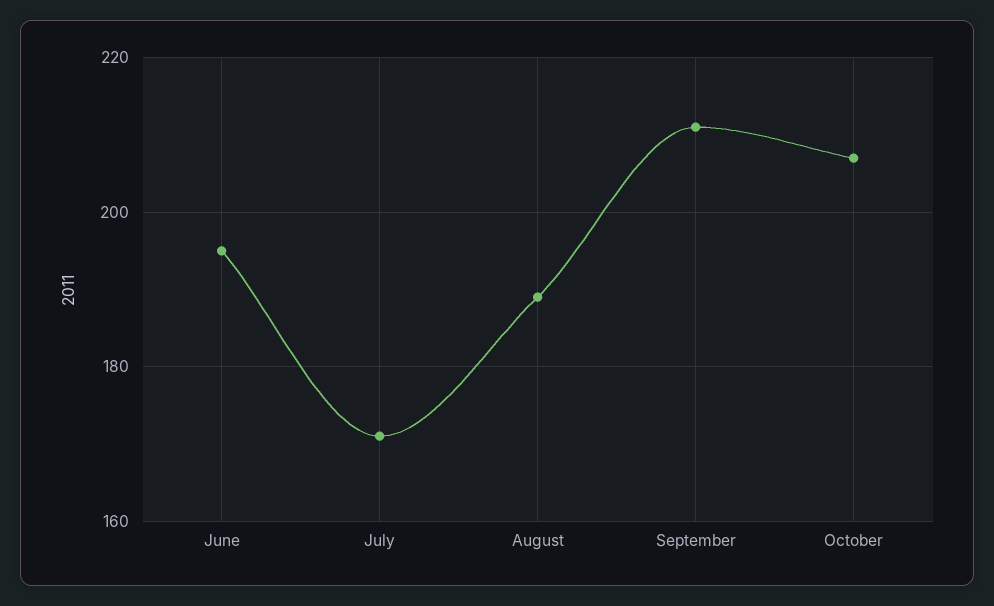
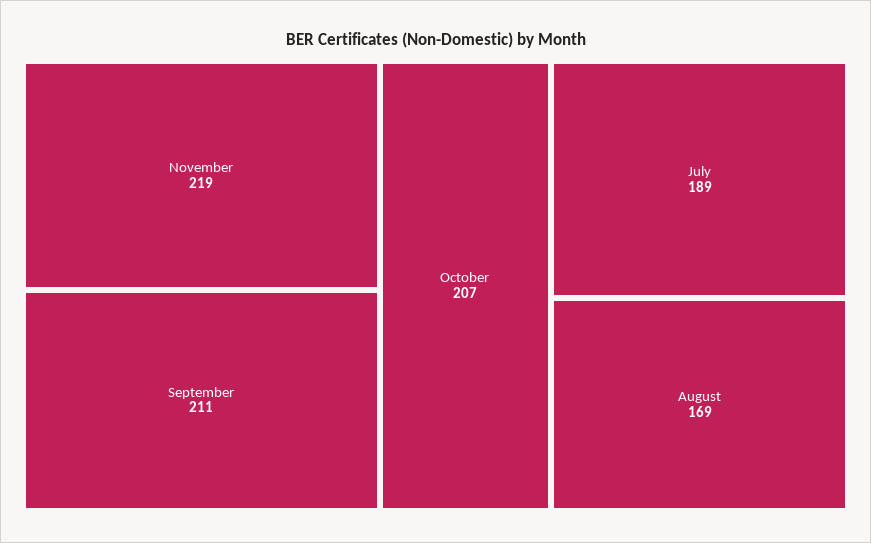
June: 195 -> none
July: 170 -> 189
August: 190 -> 169
November: none -> 219

